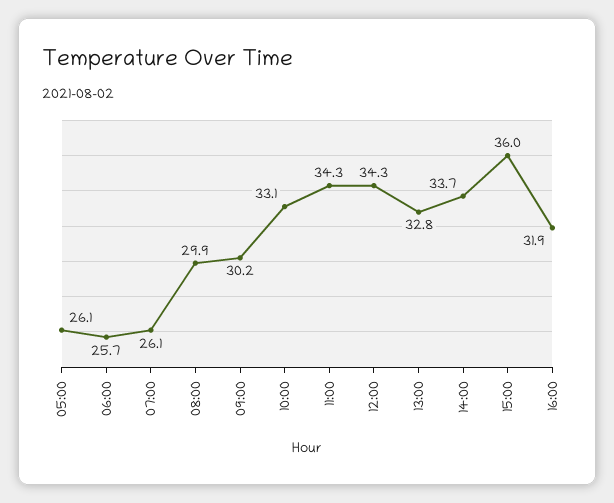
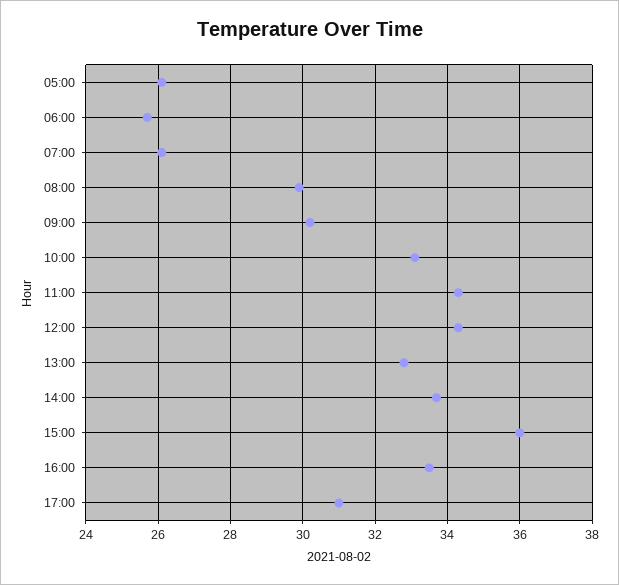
16:00: 31.9 -> 33.5
17:00: none -> 31

